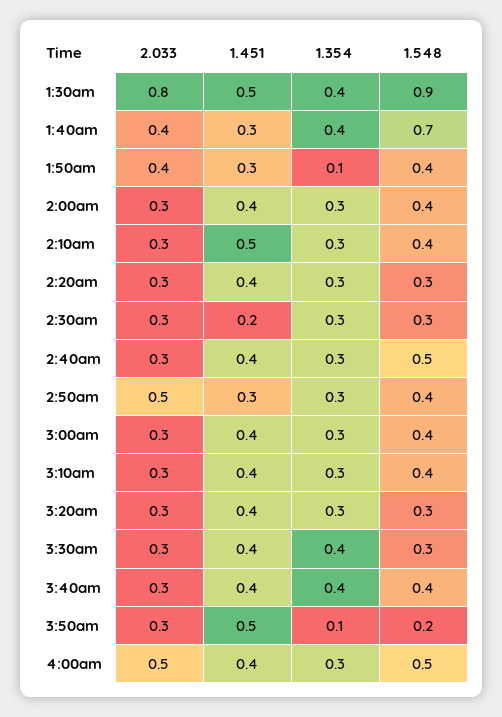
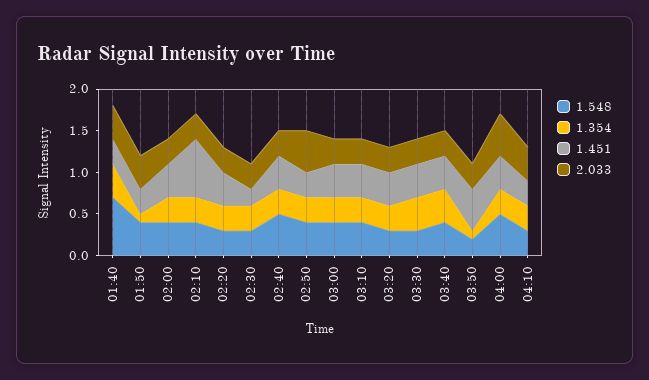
2.033, 1:30am: 0.8 -> none
1.451, 1:30am: 0.5 -> none
1.354, 1:30am: 0.4 -> none
1.548, 1:30am: 0.9 -> none
1.451, 2:10am: 0.5 -> 0.7
1.548, 04:10: none -> 0.3
1.354, 04:10: none -> 0.3
1.451, 04:10: none -> 0.3
2.033, 04:10: none -> 0.4

